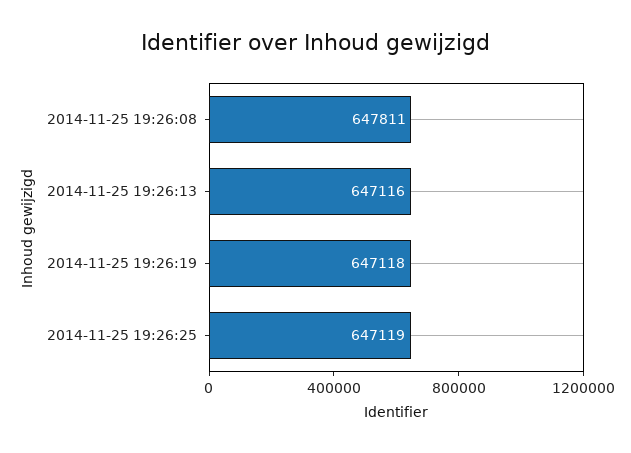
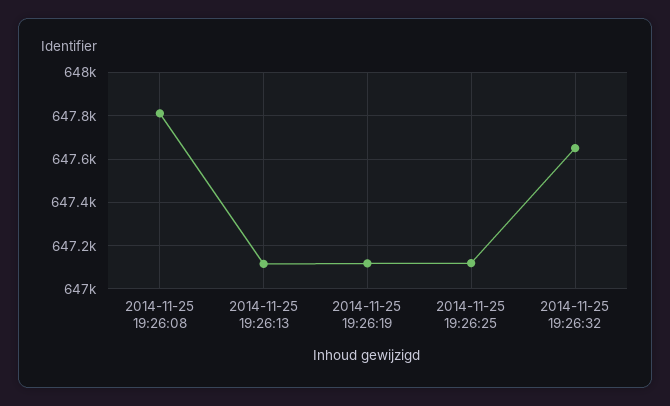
2014-11-25 19:26:32: none -> 647650

